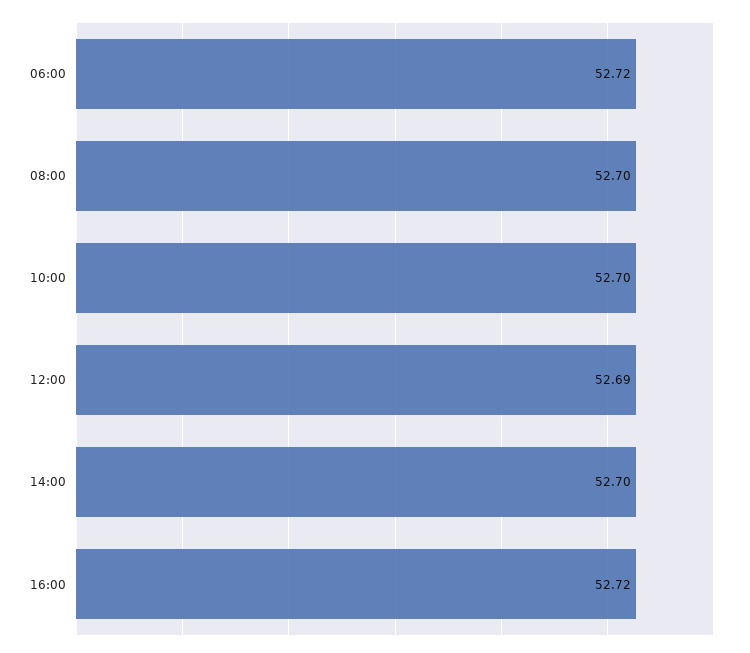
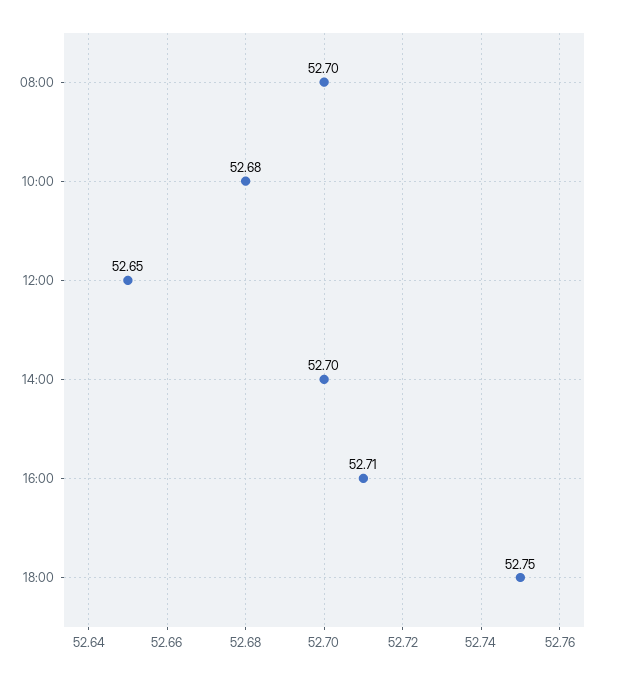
06:00: 52.72 -> none
10:00: 52.7 -> 52.68
12:00: 52.69 -> 52.65
16:00: 52.72 -> 52.71
18:00: none -> 52.75

